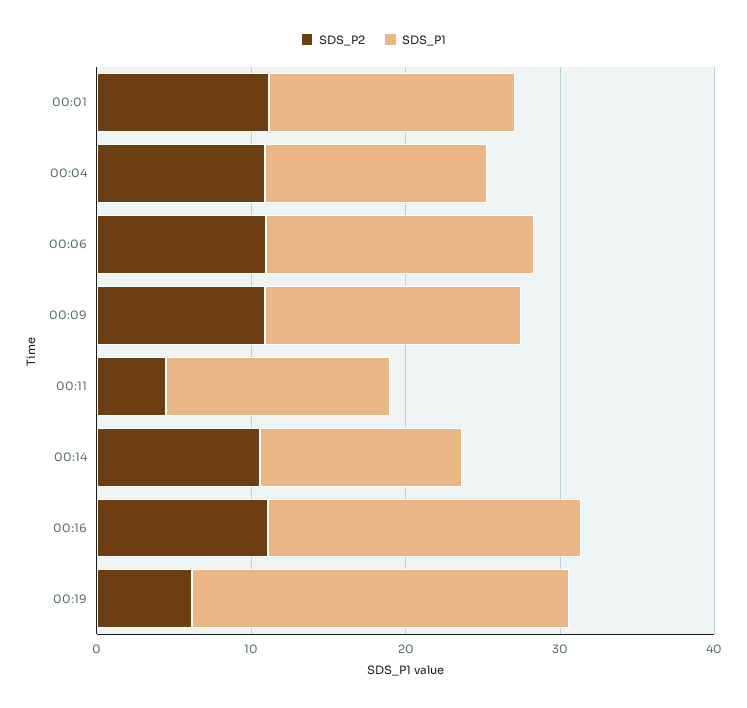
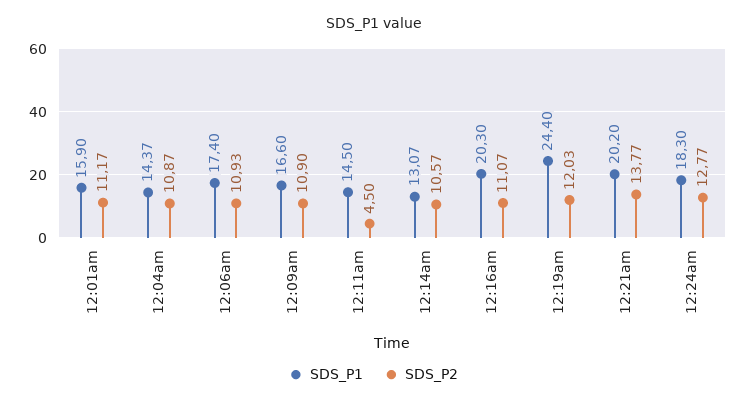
SDS_P2, 00:19: 6 -> 12.03
SDS_P1, 12:21am: none -> 20.2
SDS_P2, 12:21am: none -> 13.77
SDS_P1, 12:24am: none -> 18.3
SDS_P2, 12:24am: none -> 12.77

